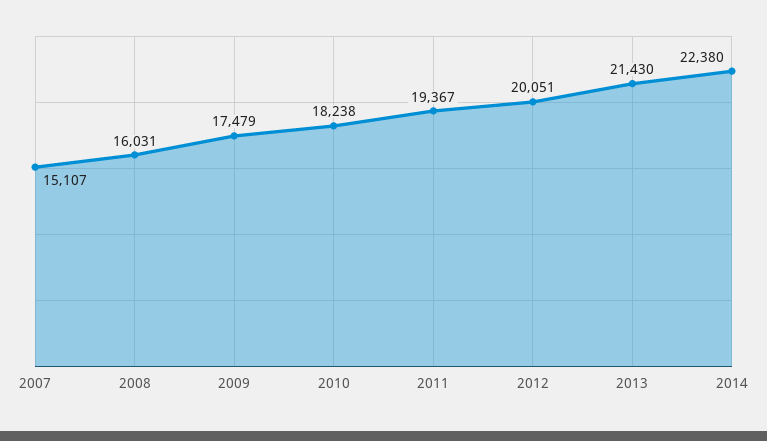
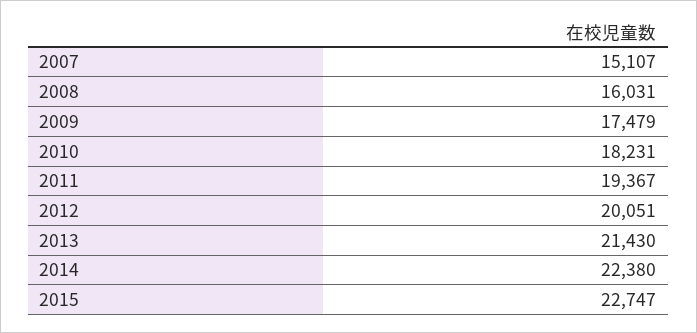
2010: 18238 -> 18231
2015: none -> 22747

